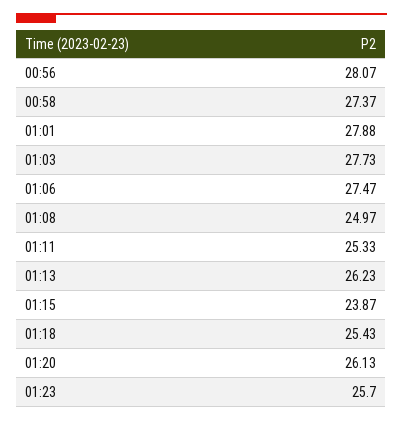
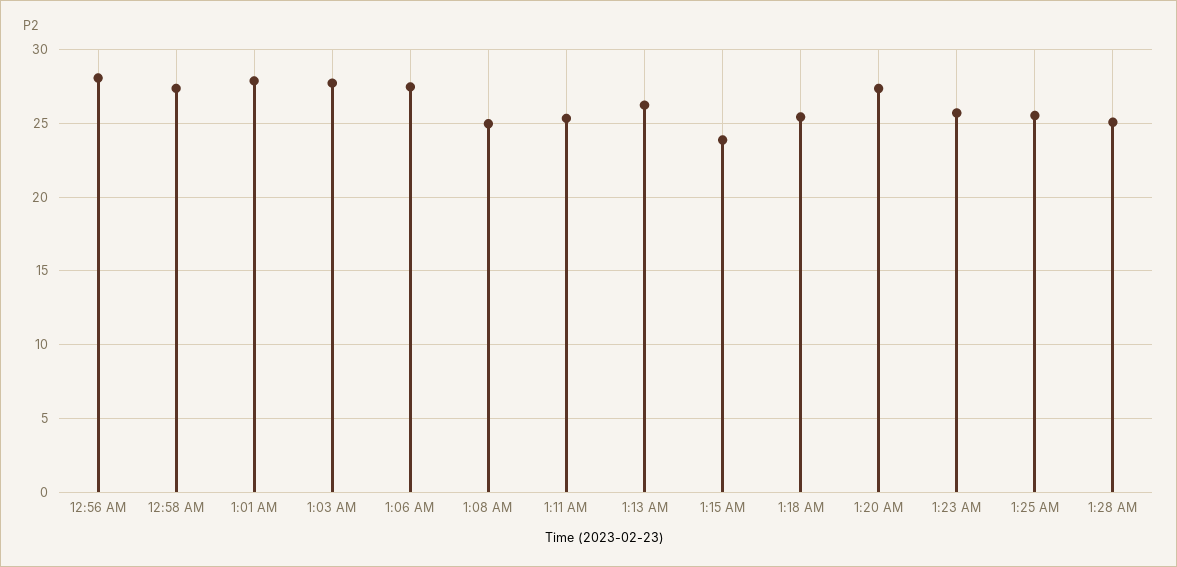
01:20: 26.13 -> 27.5
1:25 AM: none -> 25.5
1:28 AM: none -> 25

